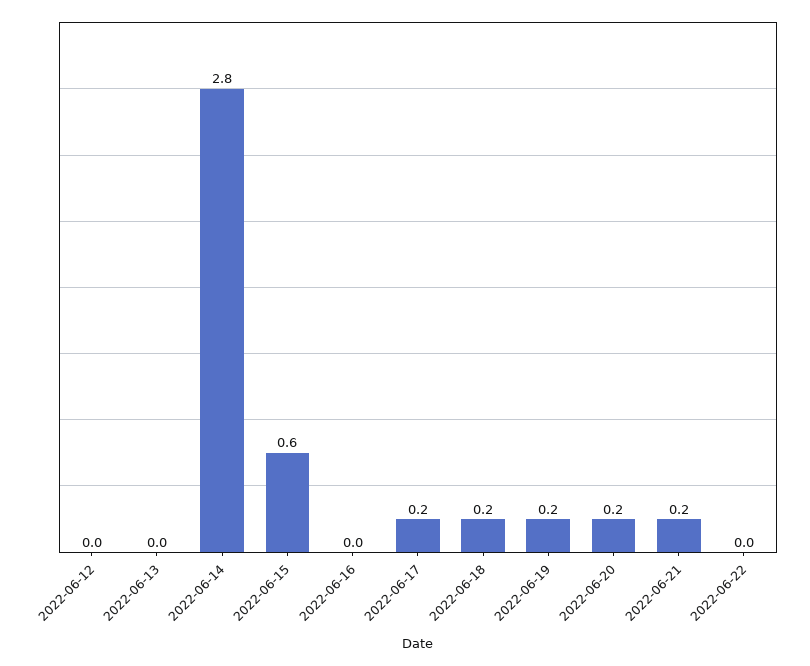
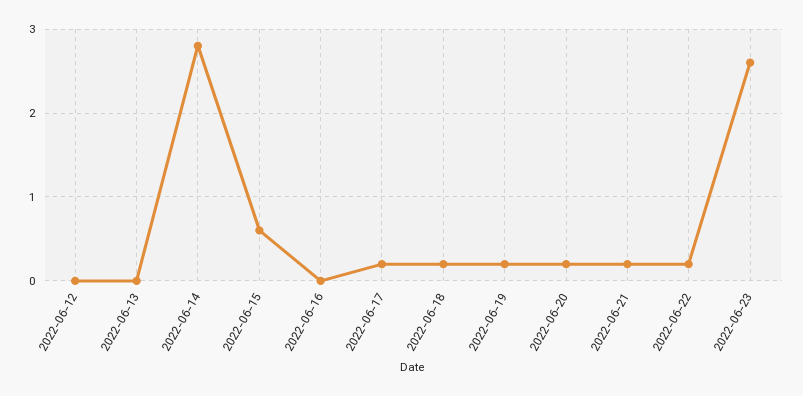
2022-06-22: 0 -> 0.2
2022-06-23: none -> 2.6

